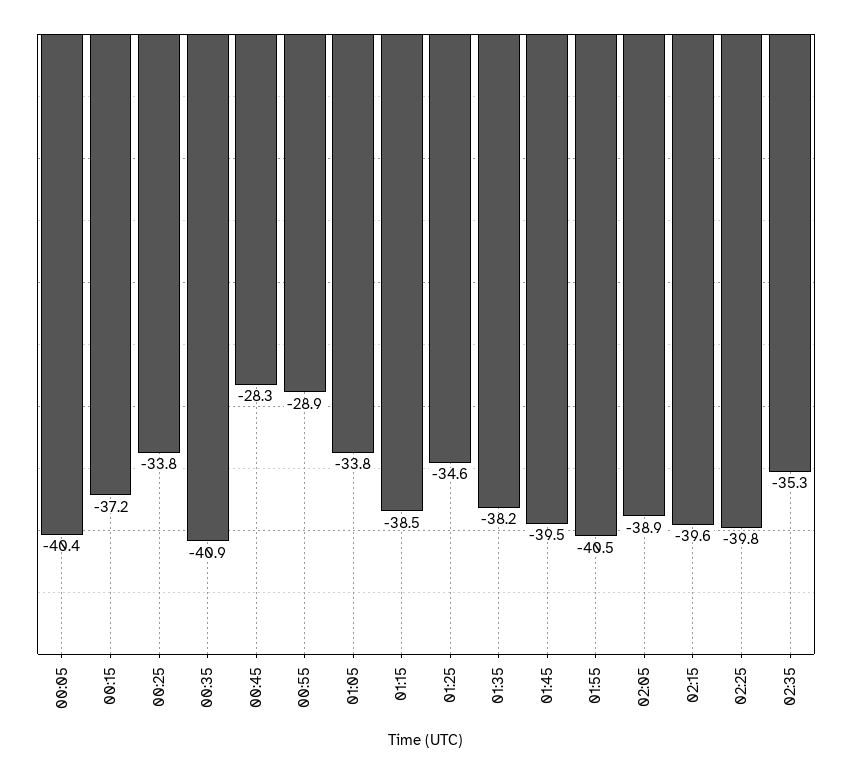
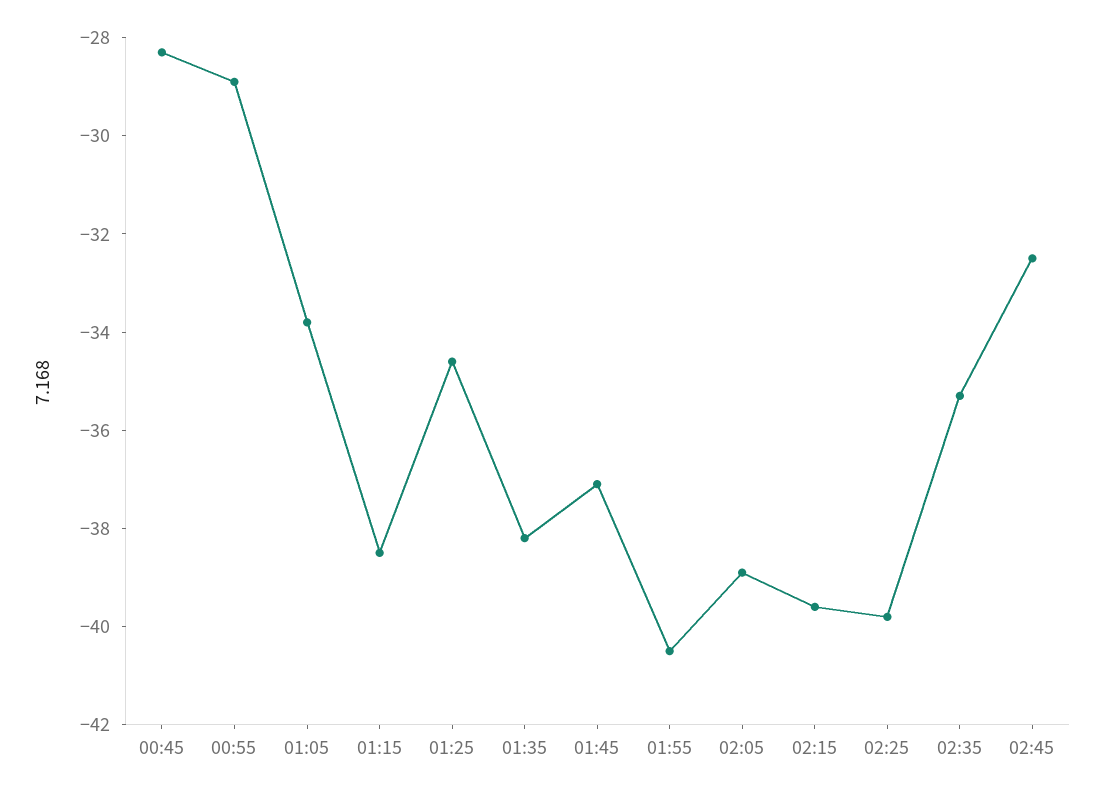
00:05: -40.4 -> none
00:15: -37.2 -> none
00:25: -33.8 -> none
00:35: -40.9 -> none
01:45: -39.5 -> -37
02:45: none -> -32.5

